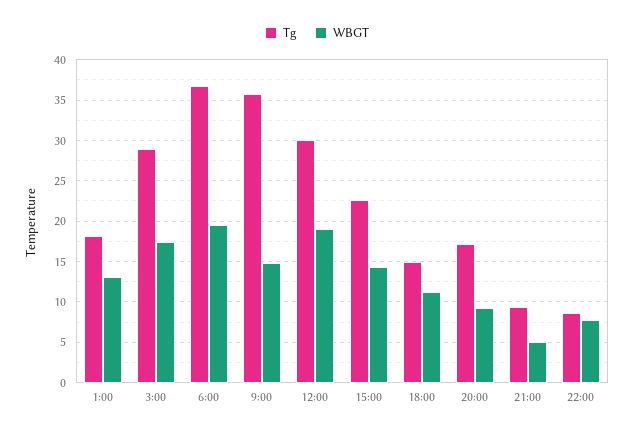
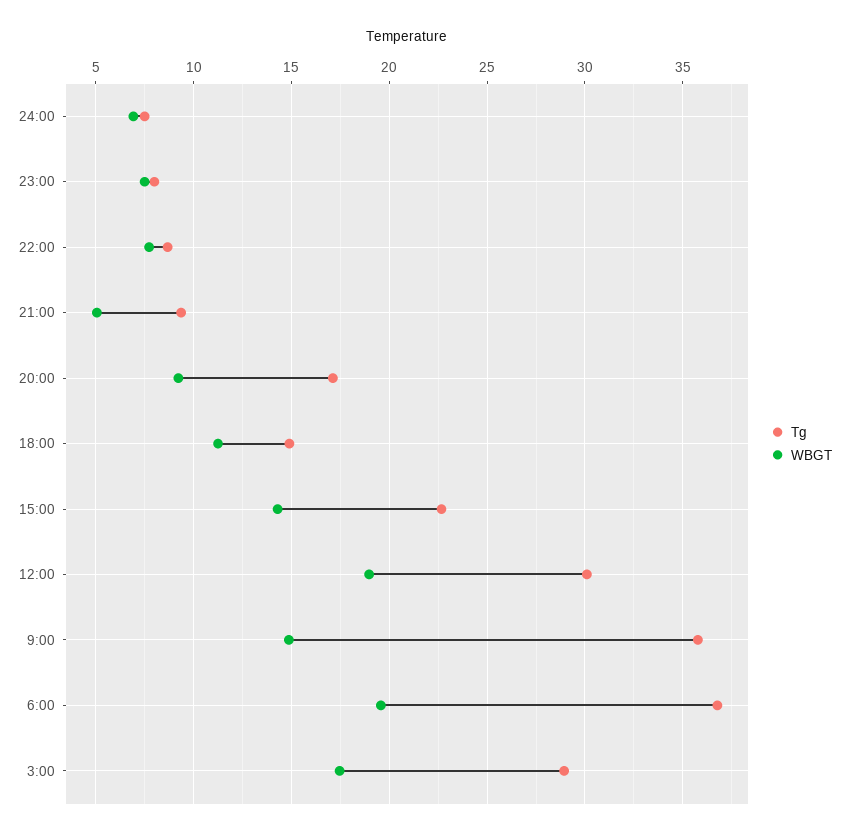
Tg, 1:00: 18 -> none
WBGT, 1:00: 13 -> none
Tg, 24:00: none -> 7.5
WBGT, 24:00: none -> 7
Tg, 23:00: none -> 8
WBGT, 23:00: none -> 7.5

